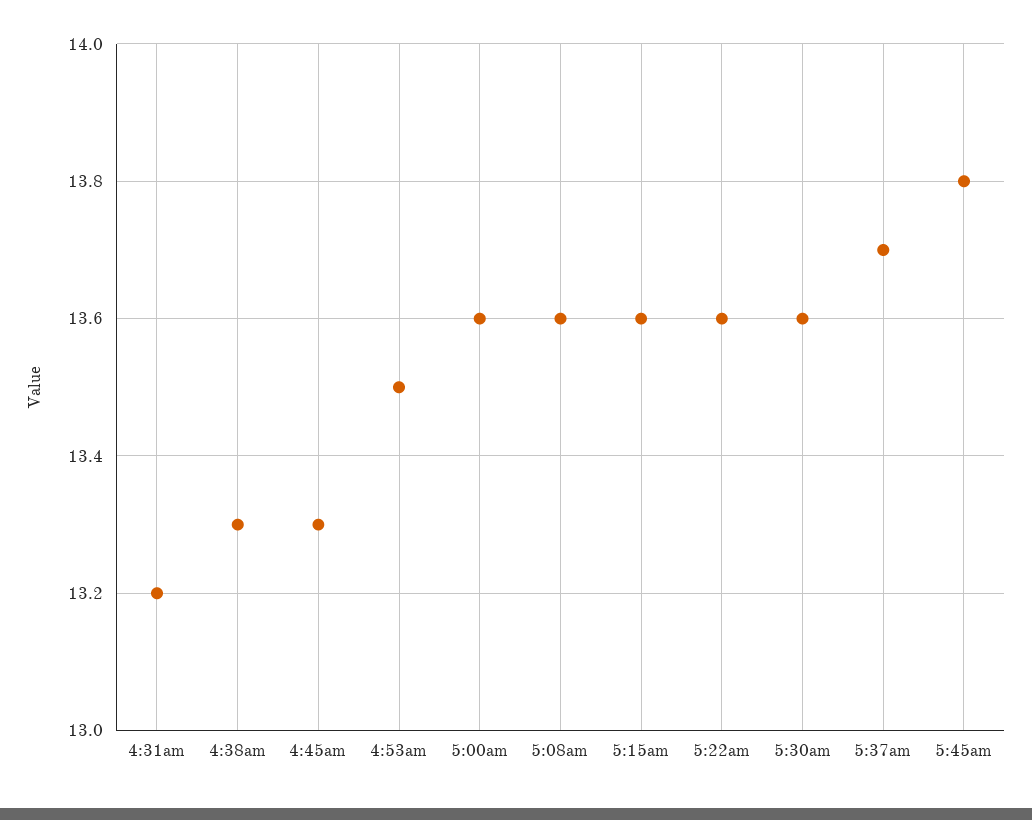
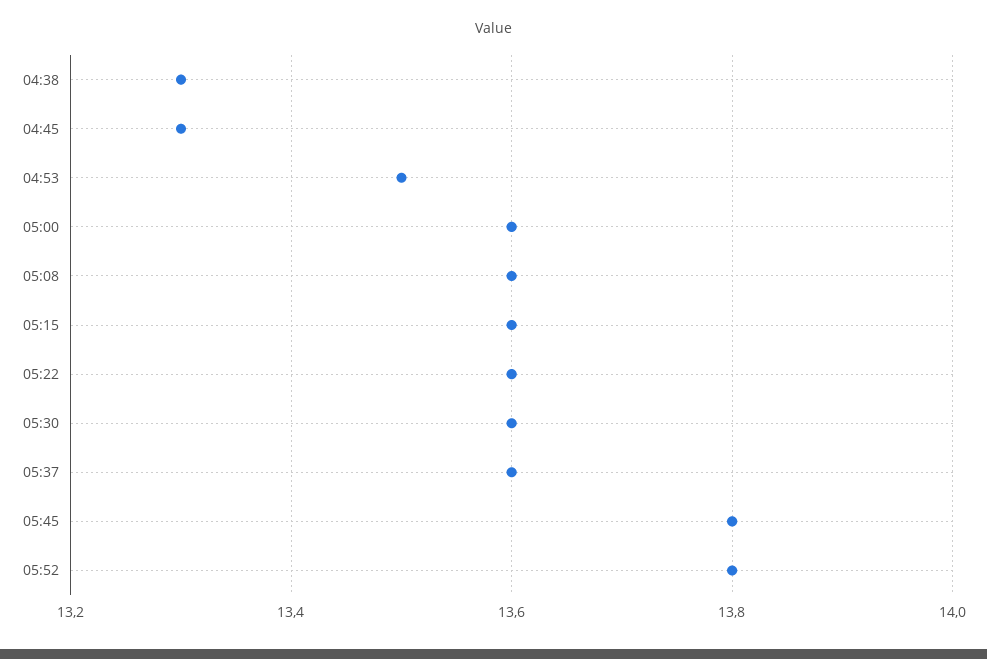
4:31am: 13.2 -> none
5:37am: 13.7 -> 13.6
05:52: none -> 13.8

